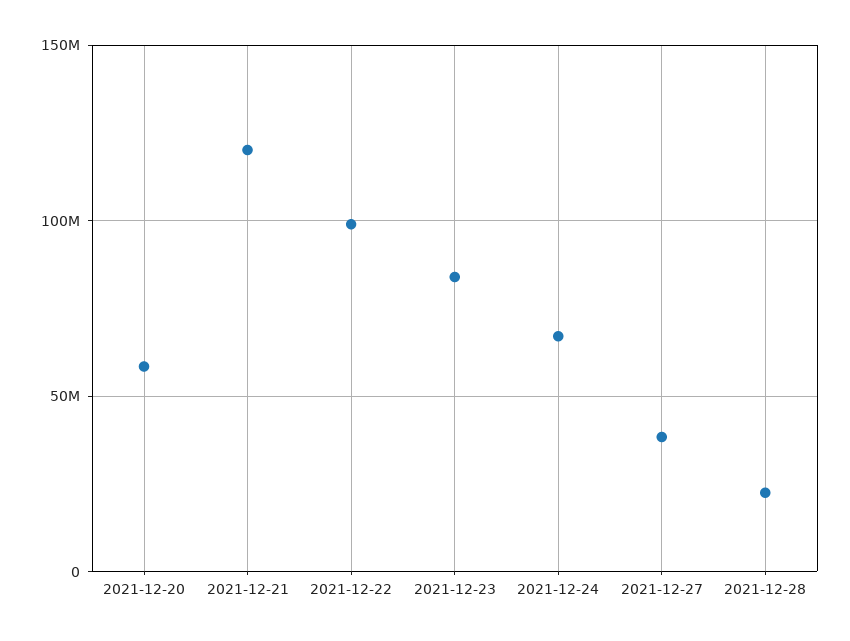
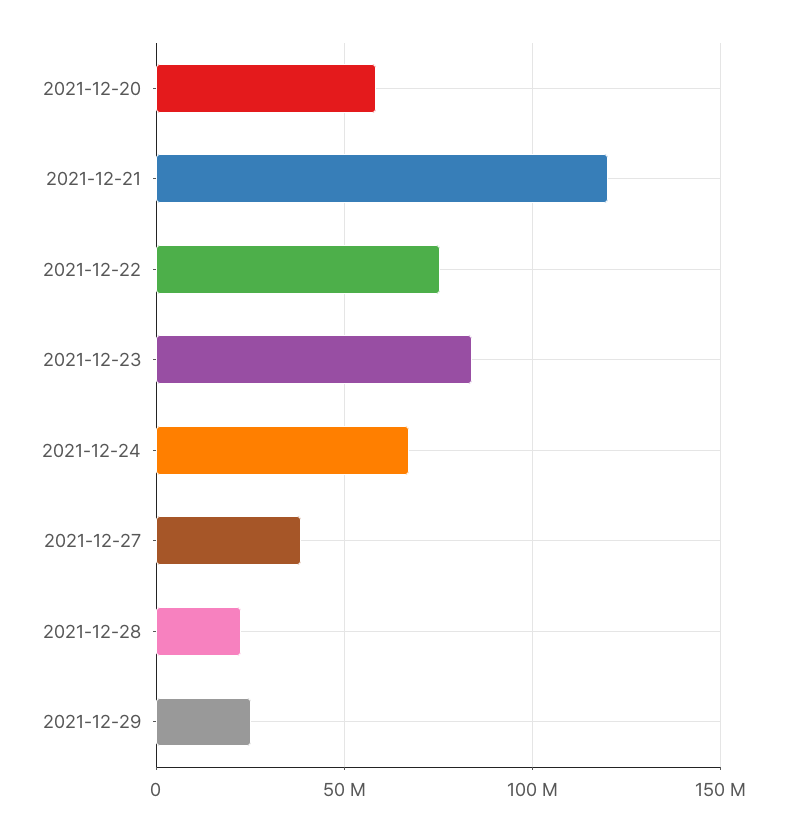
2021-12-22: 100000000 -> 75000000
2021-12-29: none -> 25000000

